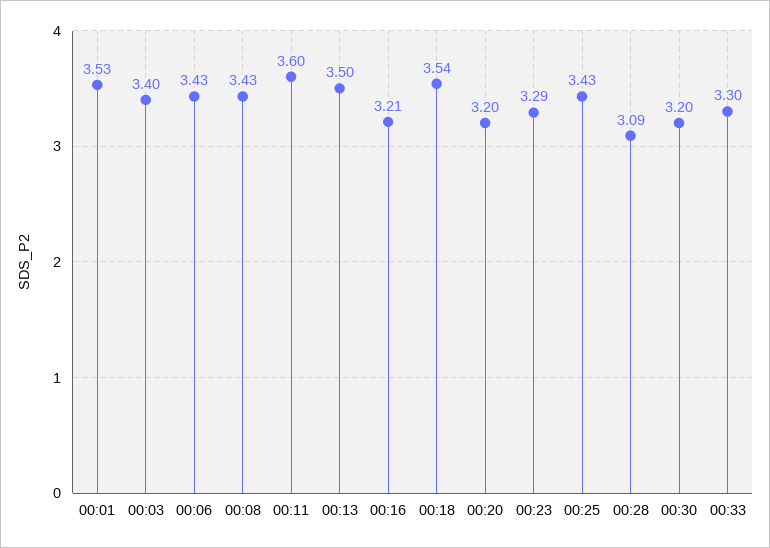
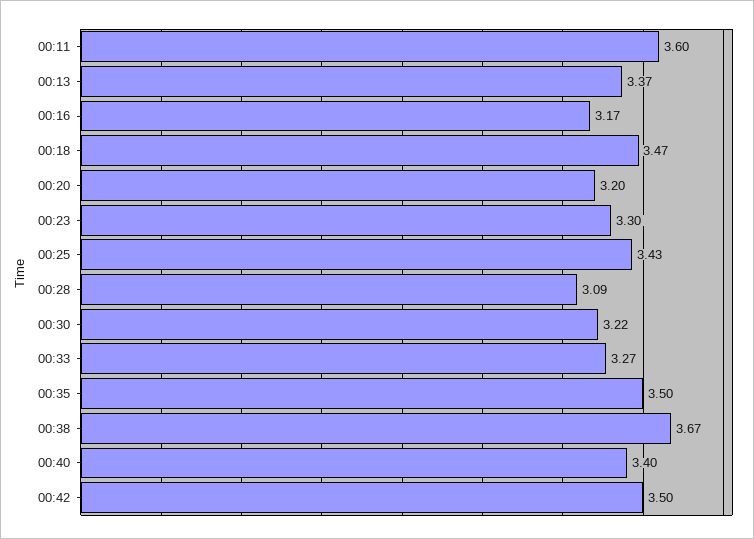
00:01: 3.53 -> none
00:03: 3.4 -> none
00:06: 3.43 -> none
00:08: 3.43 -> none
00:13: 3.5 -> 3.37
00:16: 3.21 -> 3.17
00:18: 3.54 -> 3.47
00:23: 3.29 -> 3.3
00:30: 3.2 -> 3.22
00:33: 3.3 -> 3.27
00:35: none -> 3.5
00:38: none -> 3.67
00:40: none -> 3.4
00:42: none -> 3.5

